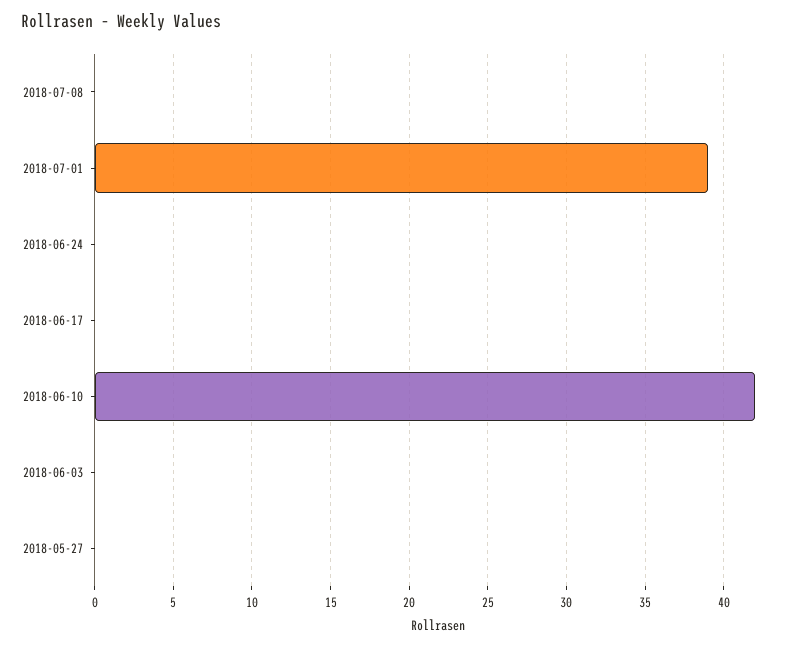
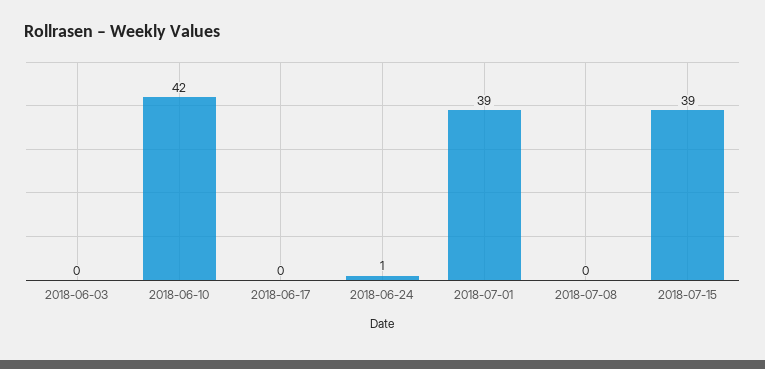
2018-06-24: 0 -> 1
2018-05-27: 0 -> none
2018-07-15: none -> 39

